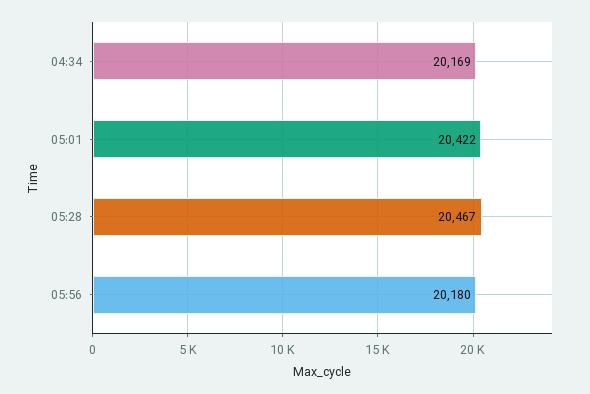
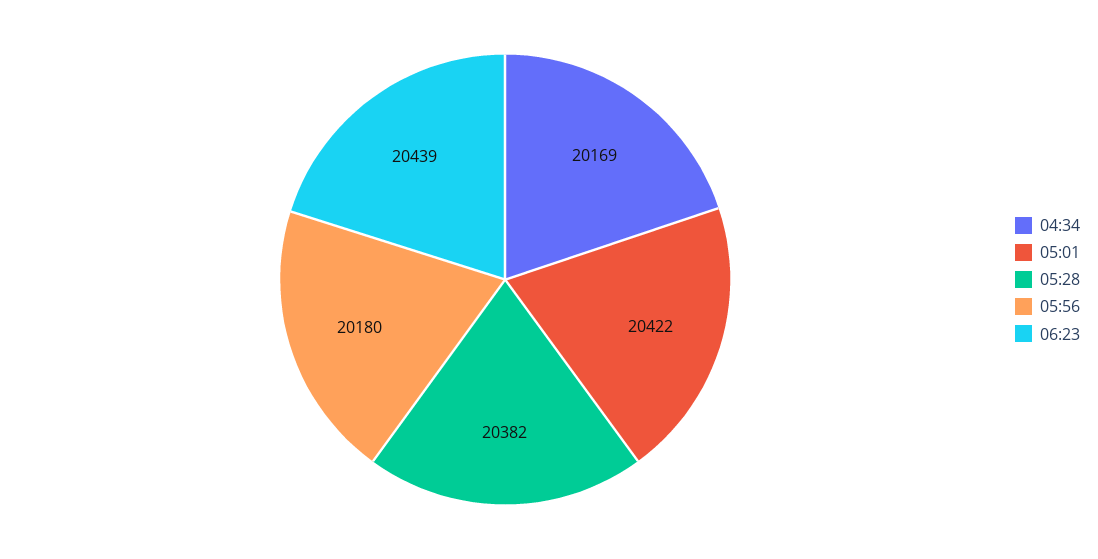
05:28: 20467 -> 20382
06:23: none -> 20439

